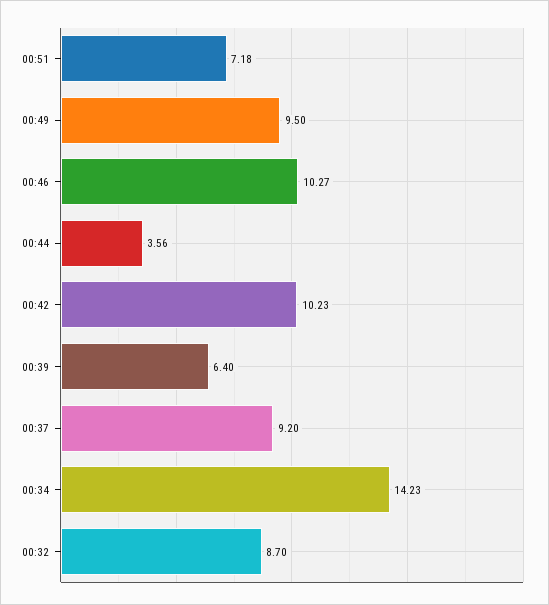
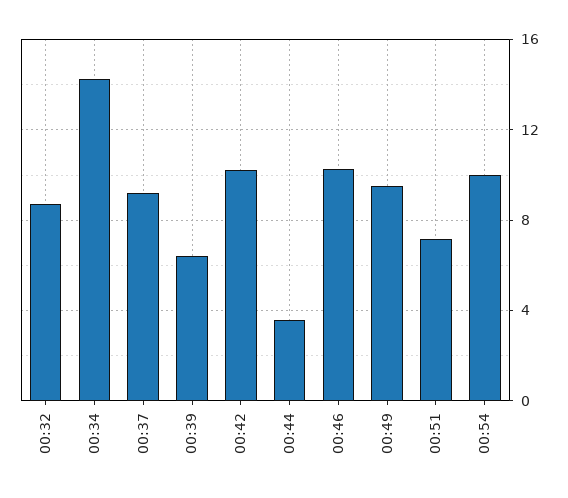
00:54: none -> 10

